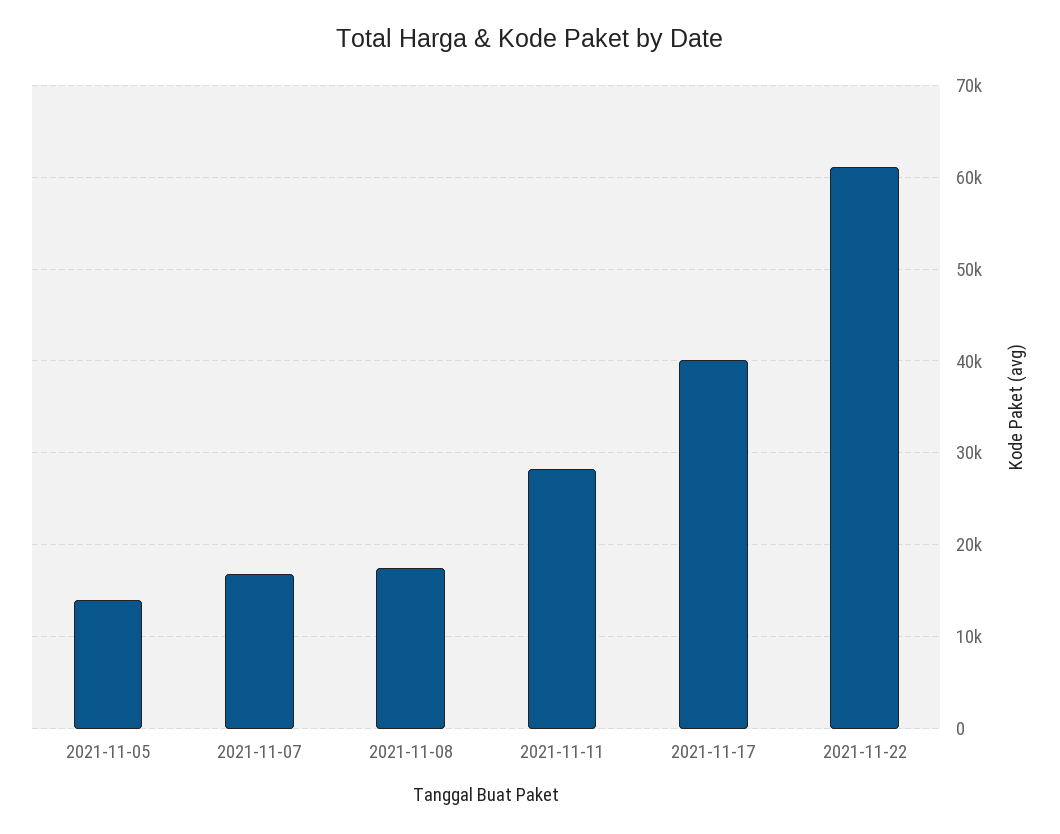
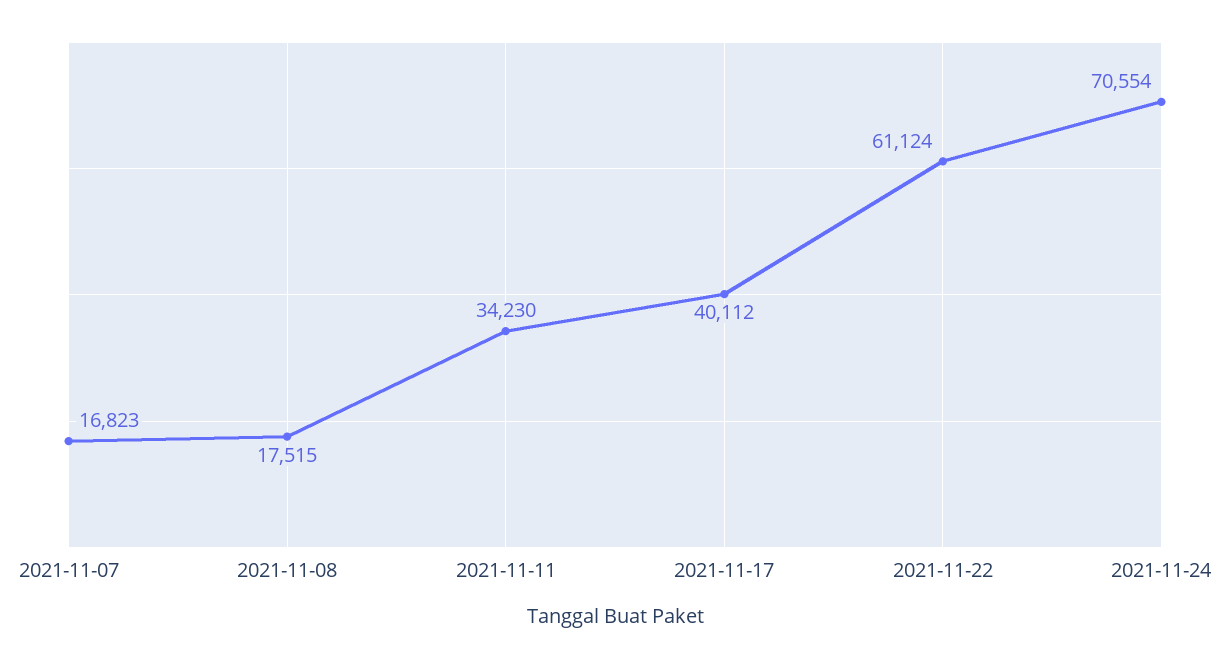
2021-11-05: 14000 -> none
2021-11-11: 28000 -> 34230
2021-11-24: none -> 70554

